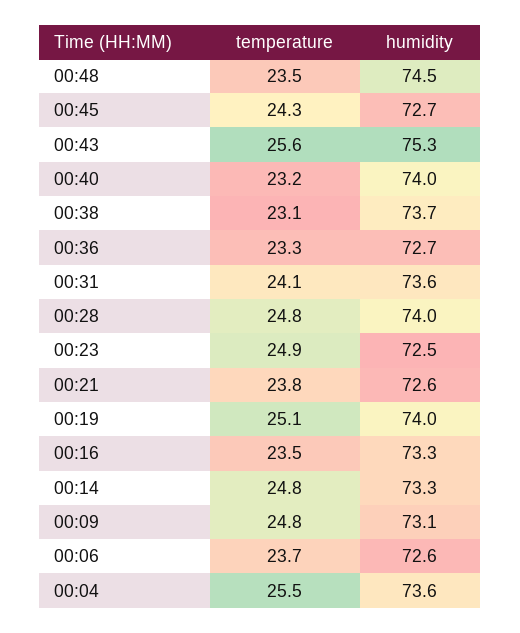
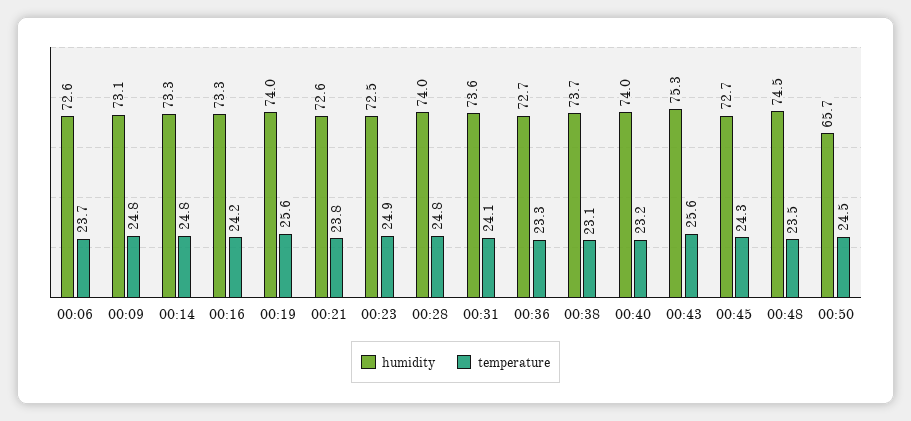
temperature, 00:19: 25.1 -> 25.6
temperature, 00:16: 23.5 -> 24.2
temperature, 00:04: 25.5 -> none
humidity, 00:04: 73.6 -> none
humidity, 00:50: none -> 65.7
temperature, 00:50: none -> 24.5

